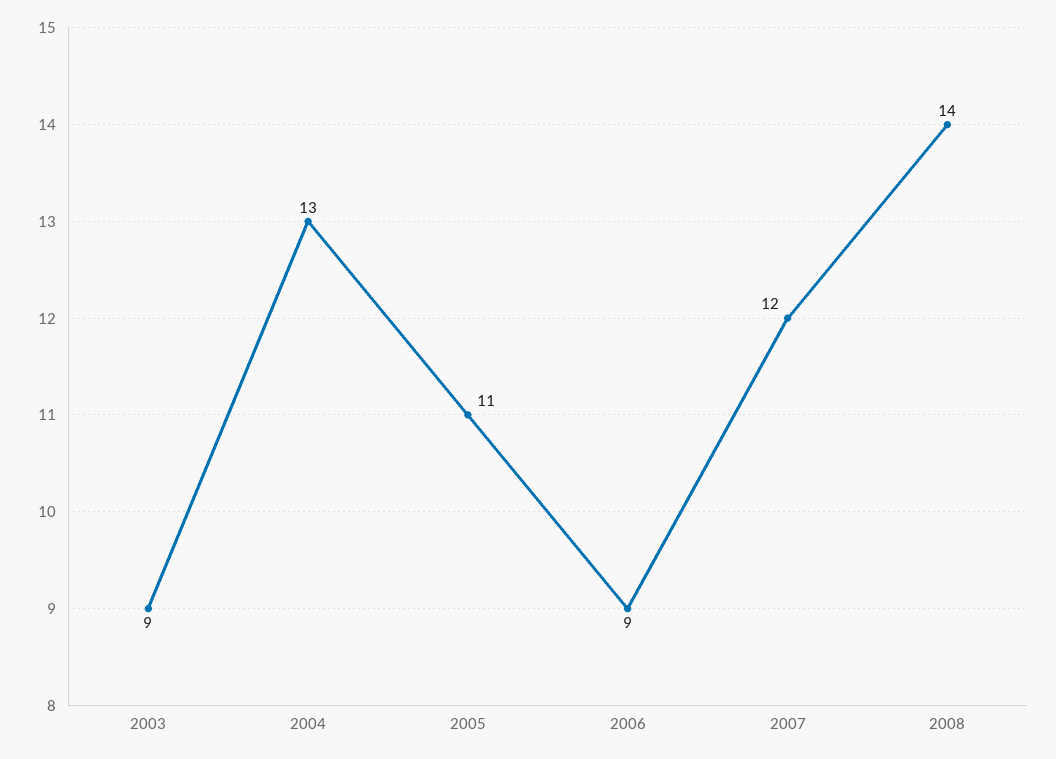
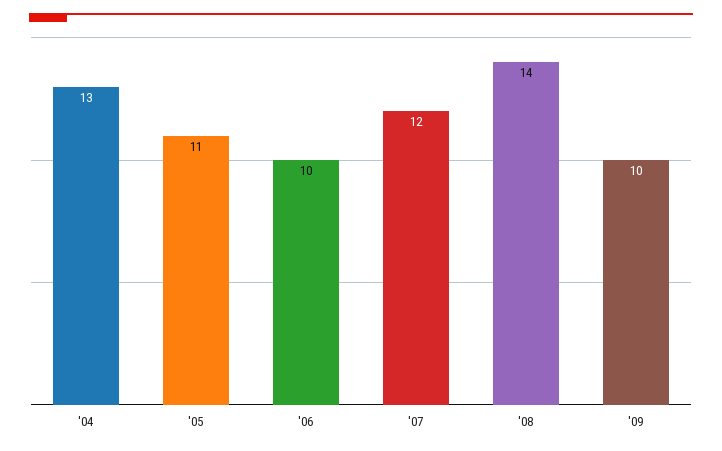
2003: 9 -> none
2006: 9 -> 10
'09: none -> 10

